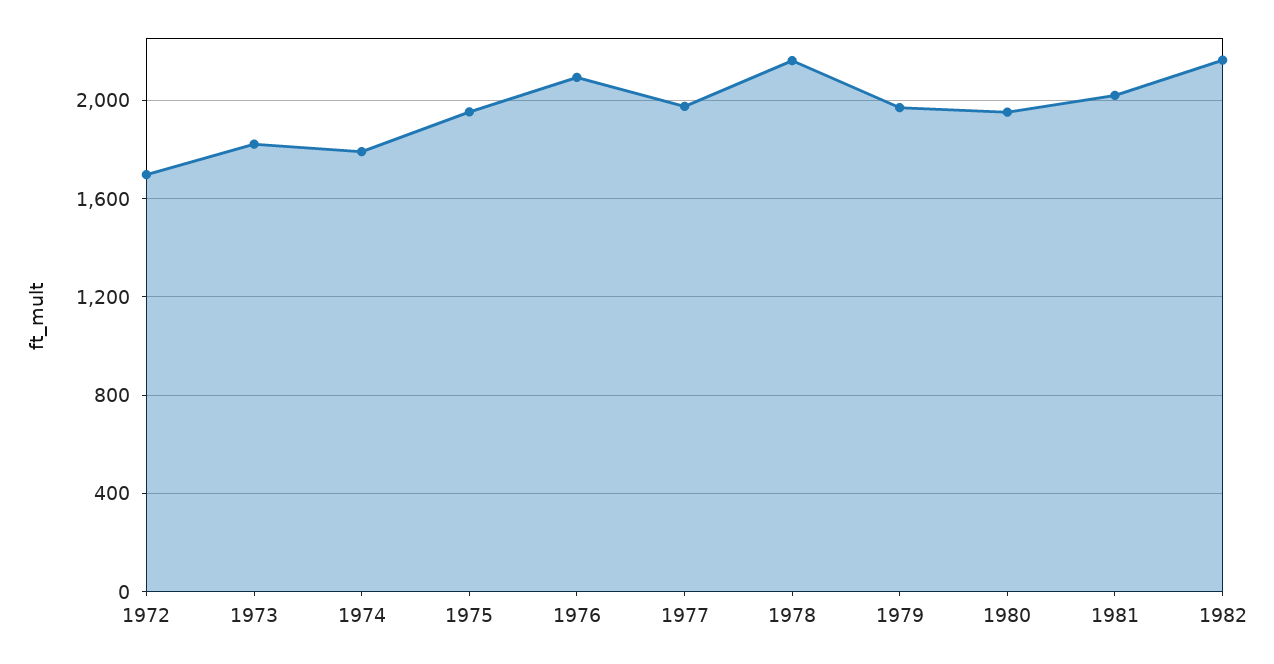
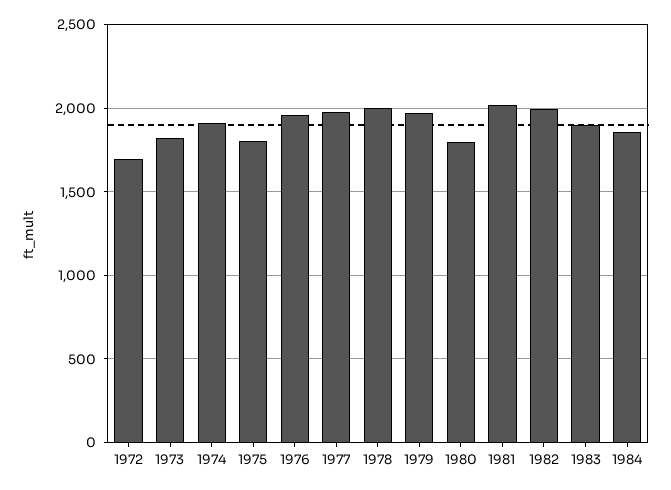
1974: 1800 -> 1900
1975: 1950 -> 1800
1976: 2100 -> 1950
1978: 2150 -> 2000
1980: 1950 -> 1800
1982: 2150 -> 2000
1983: none -> 1900
1984: none -> 1850

